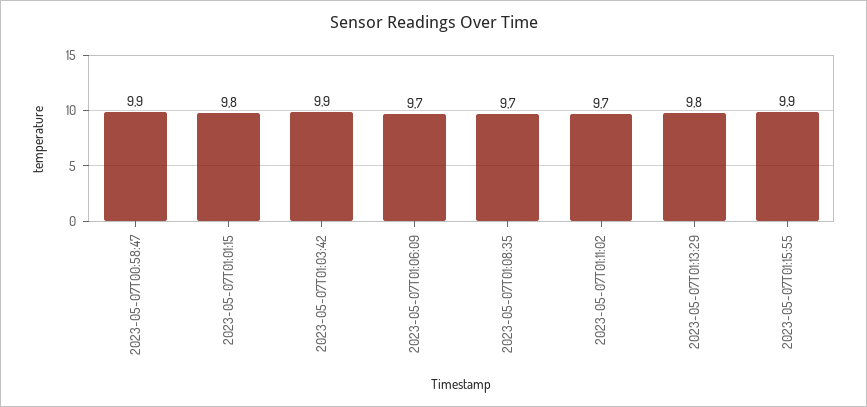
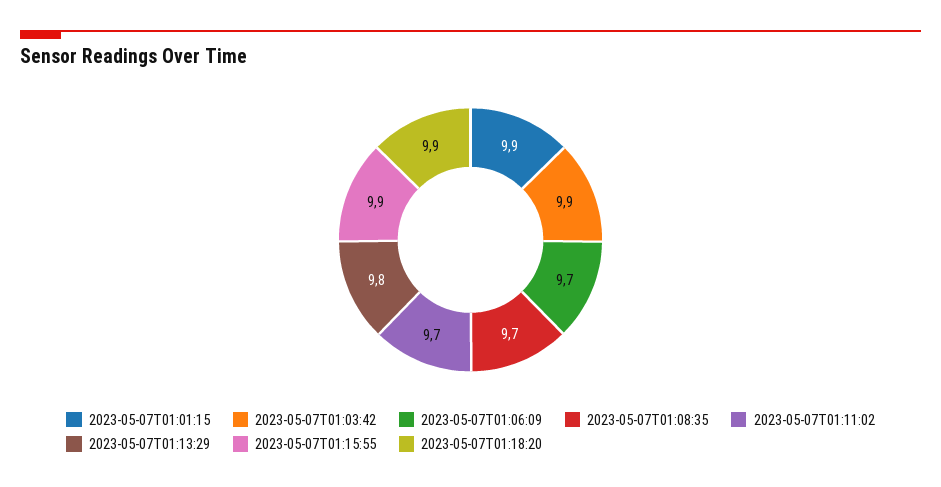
2023-05-07T00:58:47: 9.9 -> none
2023-05-07T01:01:15: 9.8 -> 9.9
2023-05-07T01:18:20: none -> 9.9

